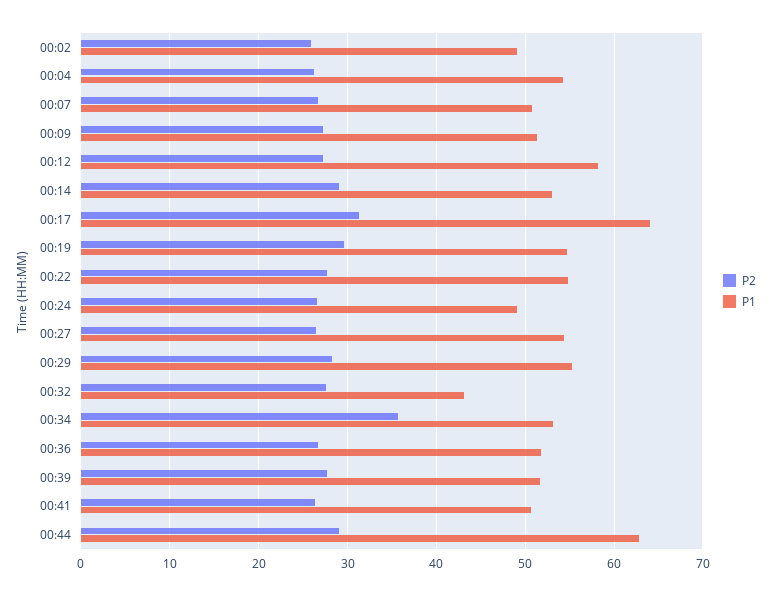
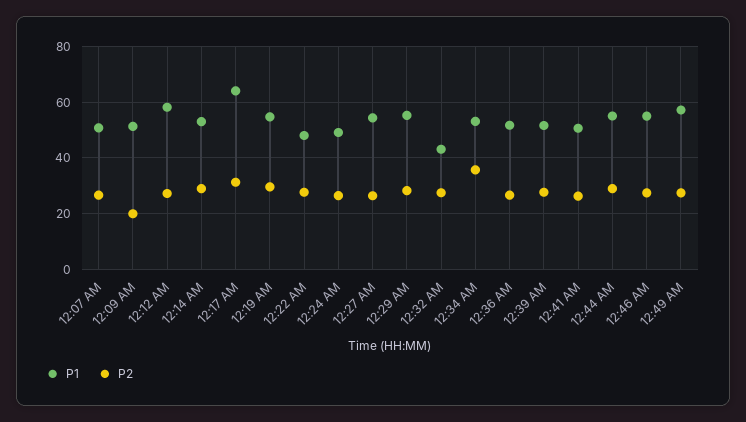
P2, 00:02: 26 -> none
P1, 00:02: 49 -> none
P2, 00:04: 26 -> none
P1, 00:04: 54 -> none
P2, 00:09: 27 -> 20
P1, 00:22: 55 -> 47.5
P1, 00:44: 63 -> 55
P1, 12:46 AM: none -> 55
P2, 12:46 AM: none -> 27.5
P1, 12:49 AM: none -> 57.5
P2, 12:49 AM: none -> 27.5

